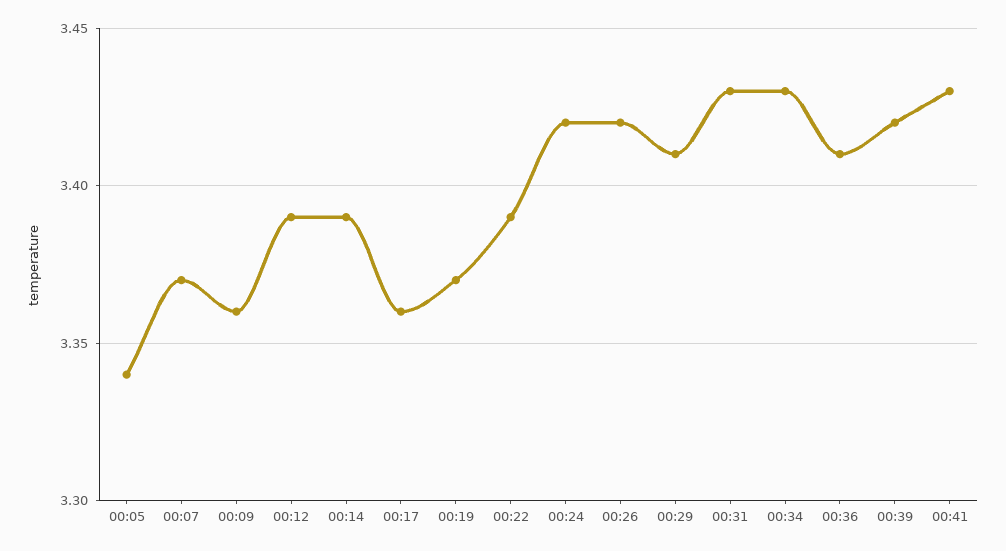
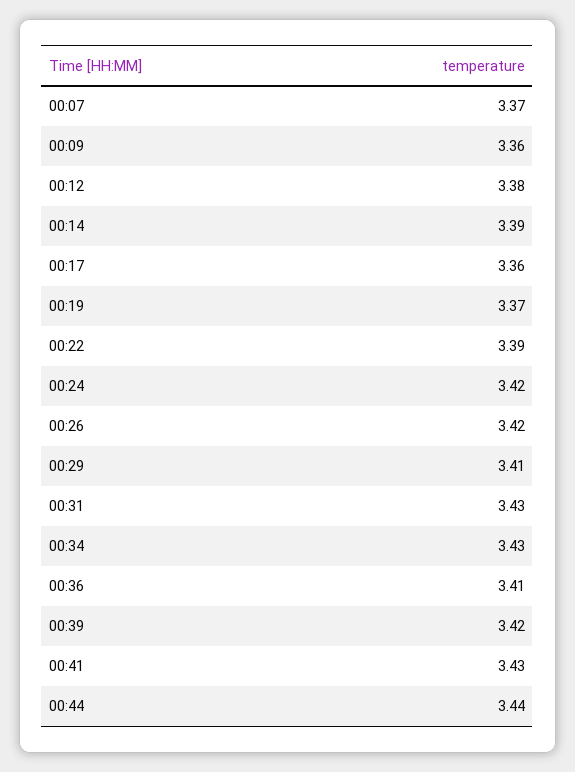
00:05: 3.34 -> none
00:12: 3.39 -> 3.38
00:44: none -> 3.44

